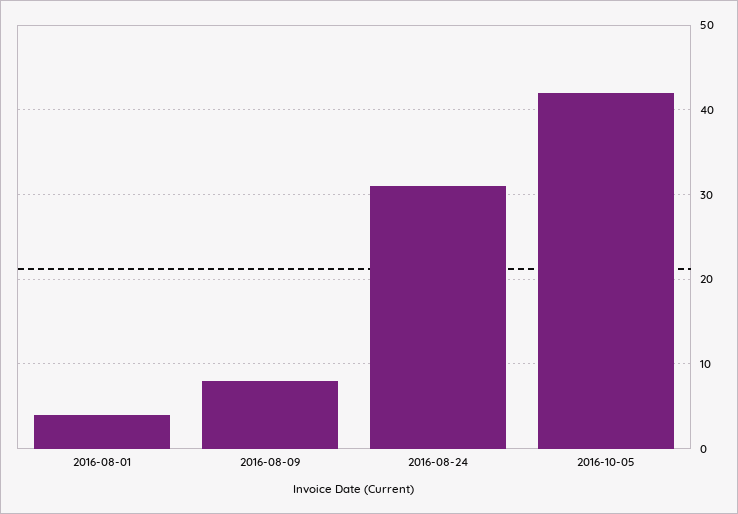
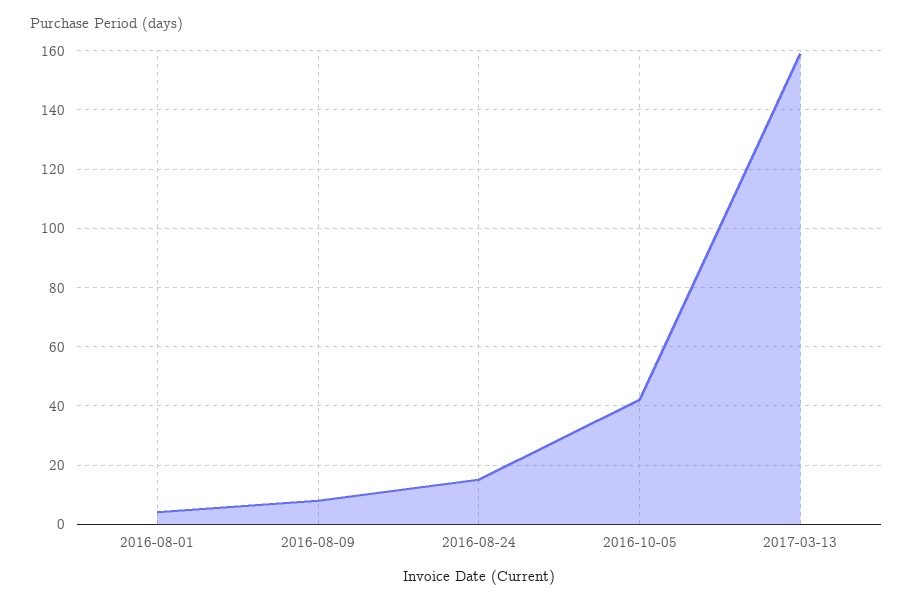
2016-08-24: 31 -> 15
2017-03-13: none -> 160

